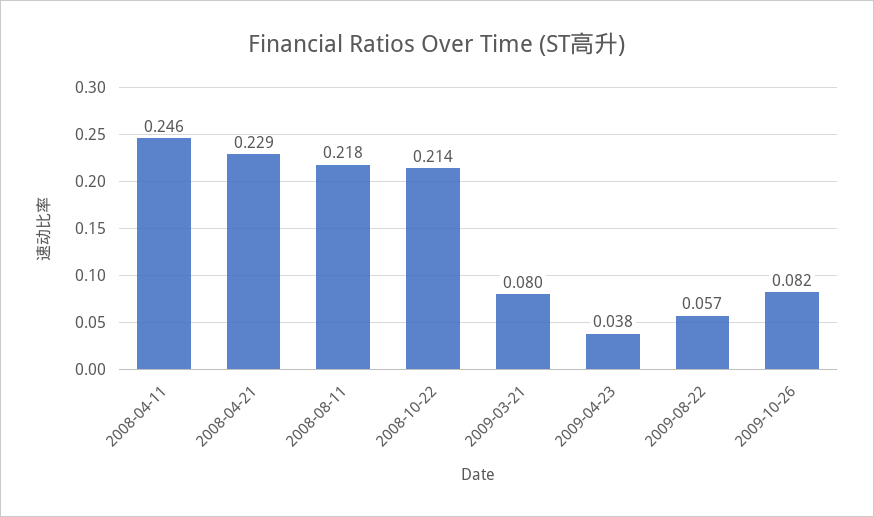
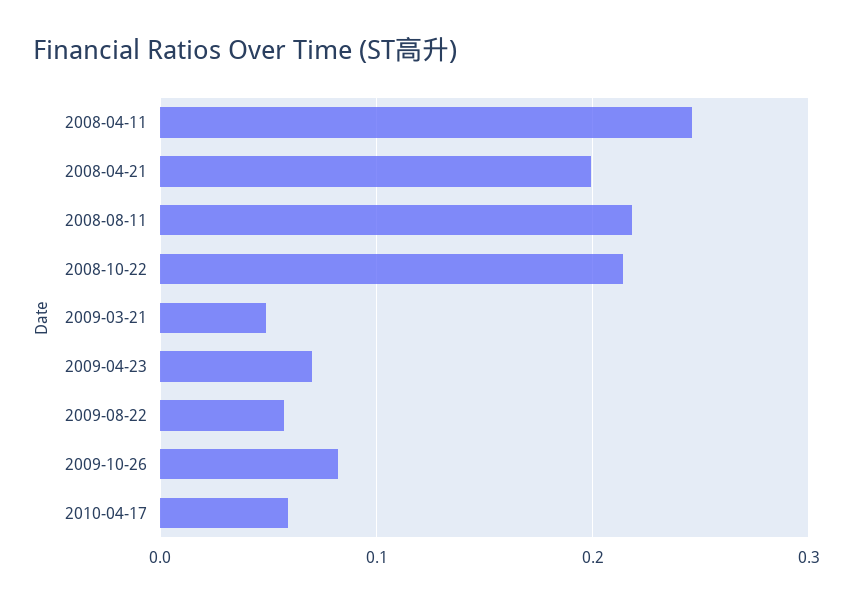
2008-04-21: 0.229 -> 0.2
2009-03-21: 0.08 -> 0.05
2009-04-23: 0.038 -> 0.07
2010-04-17: none -> 0.06

